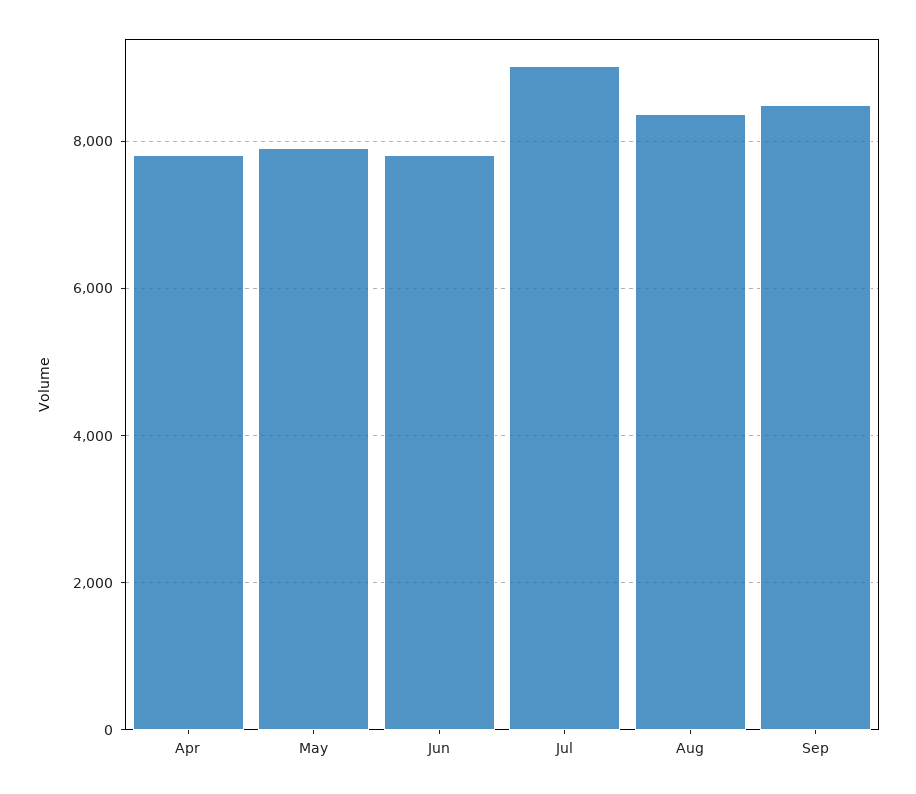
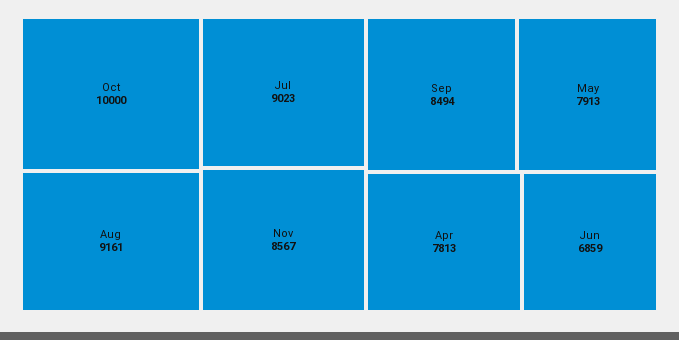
Jun: 7800 -> 6859
Aug: 8400 -> 9161
Oct: none -> 10000
Nov: none -> 8567

